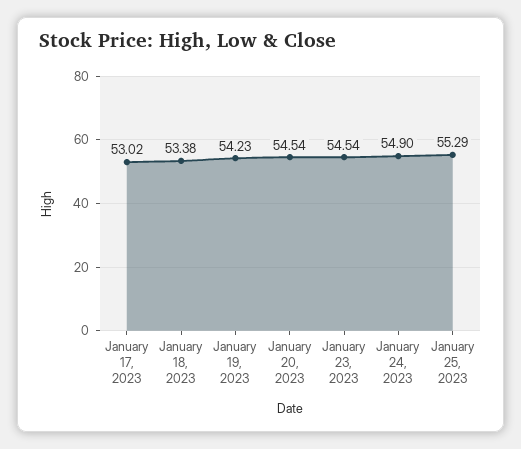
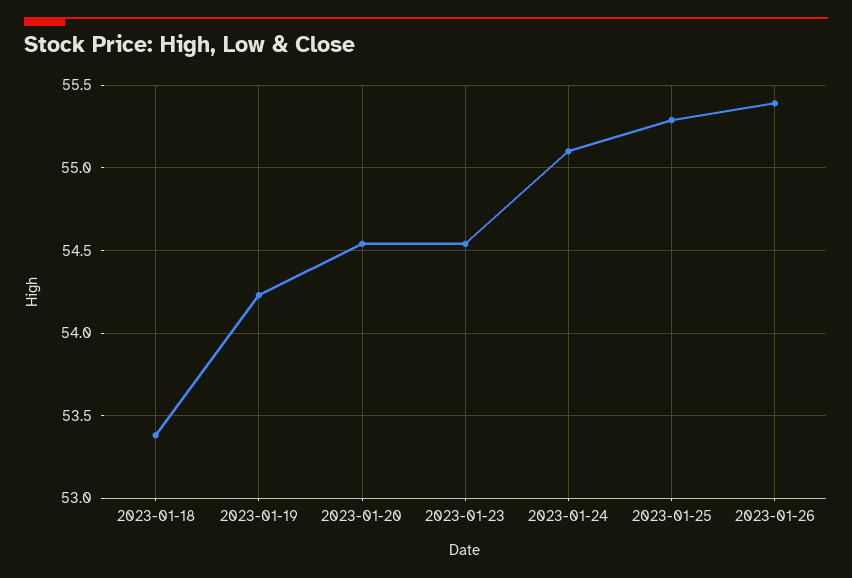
January 17, 2023: 53.02 -> none
January 24, 2023: 54.9 -> 55.1
2023-01-26: none -> 55.4

